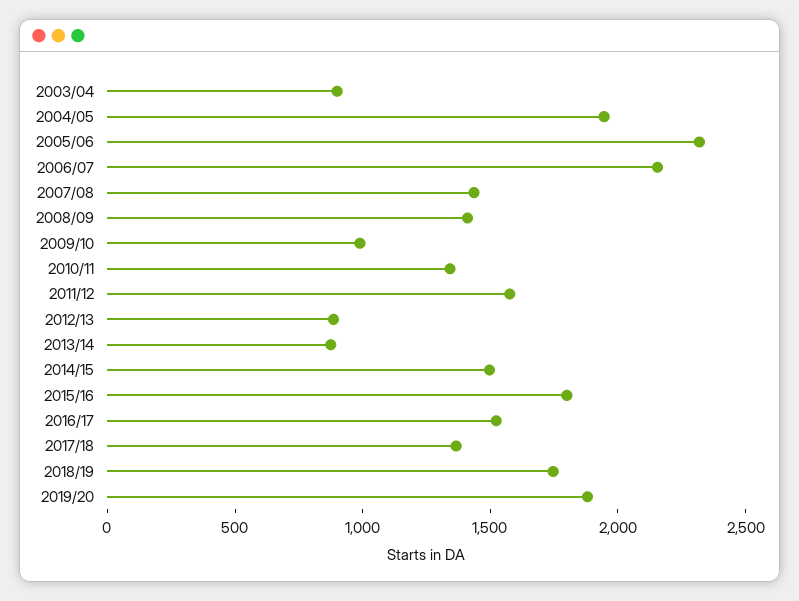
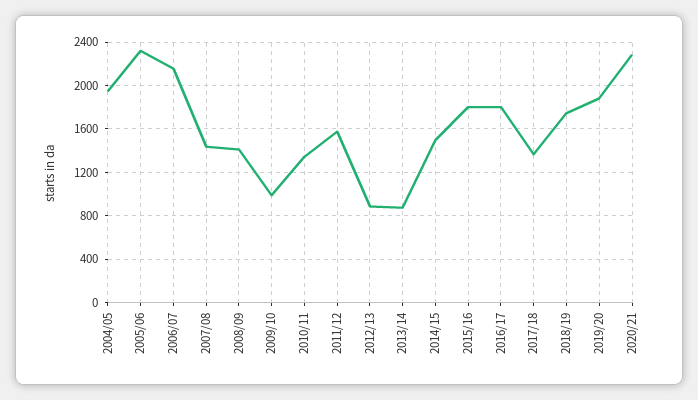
2003/04: 900 -> none
2016/17: 1500 -> 1800
2020/21: none -> 2300

